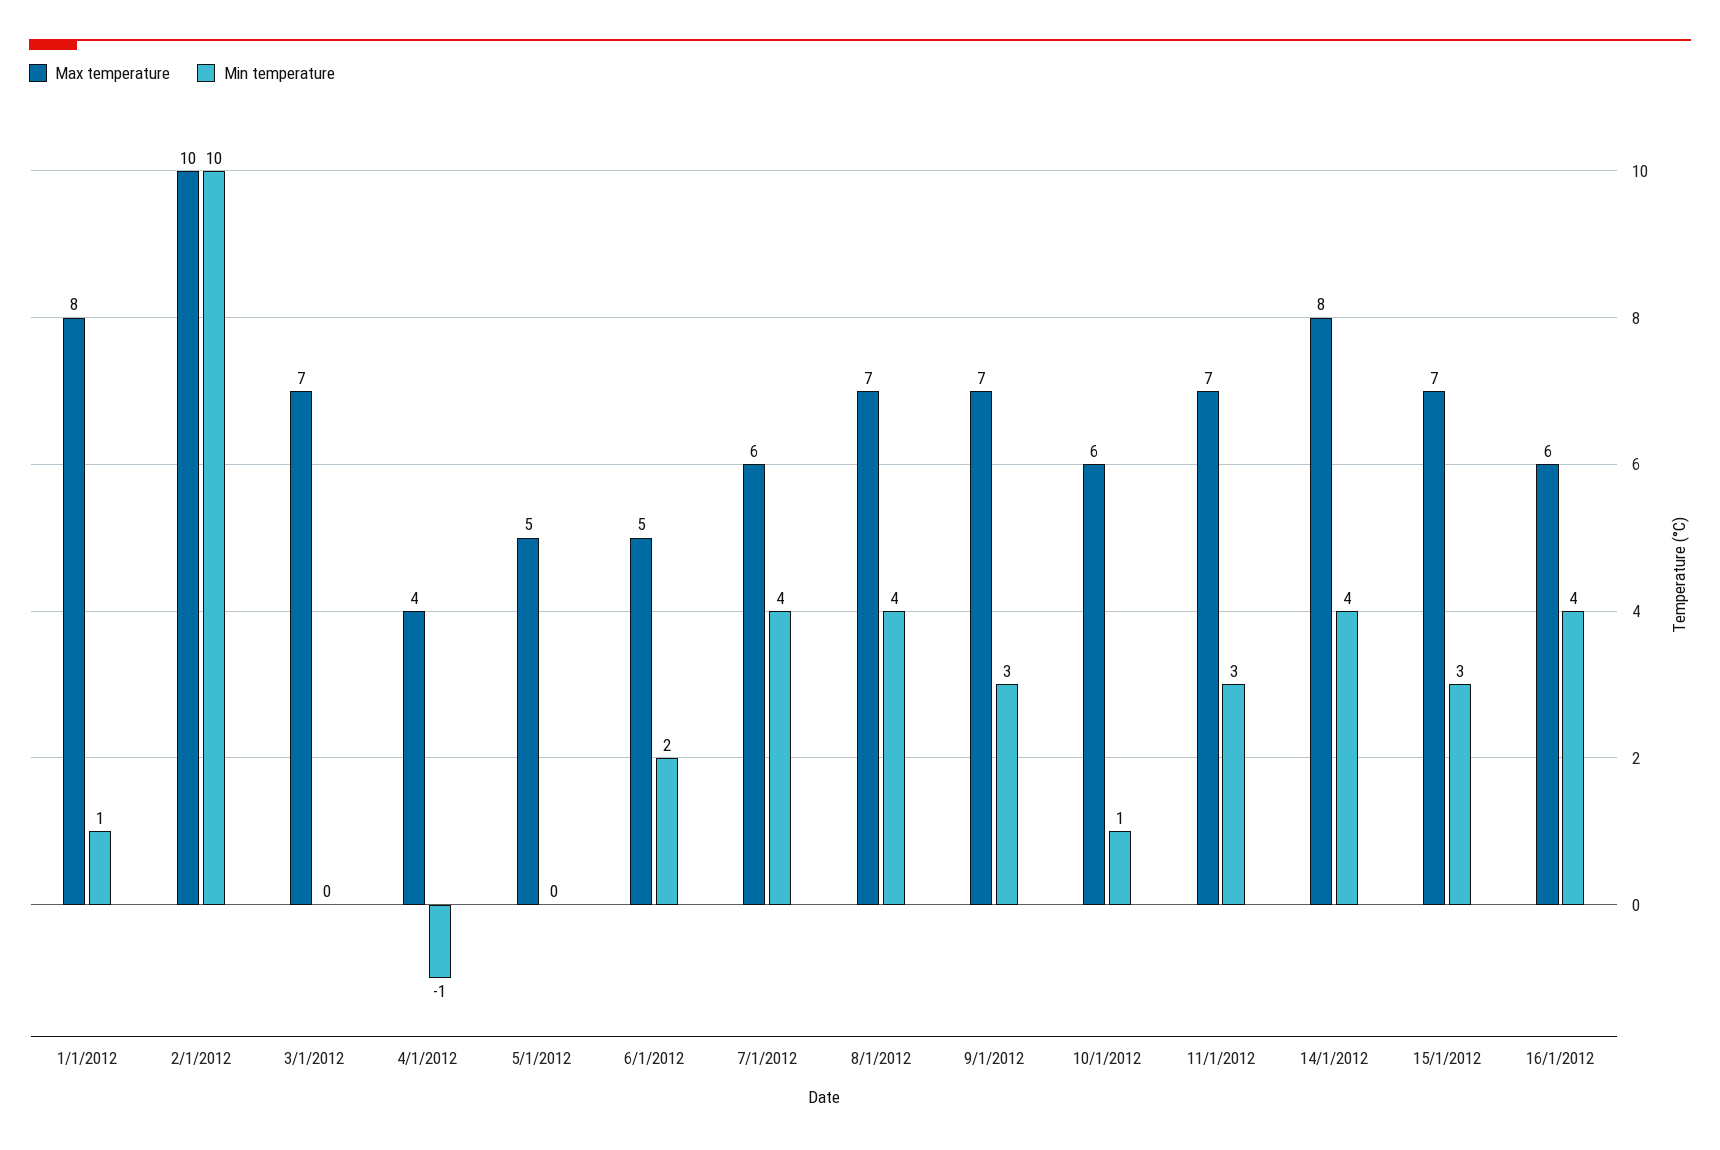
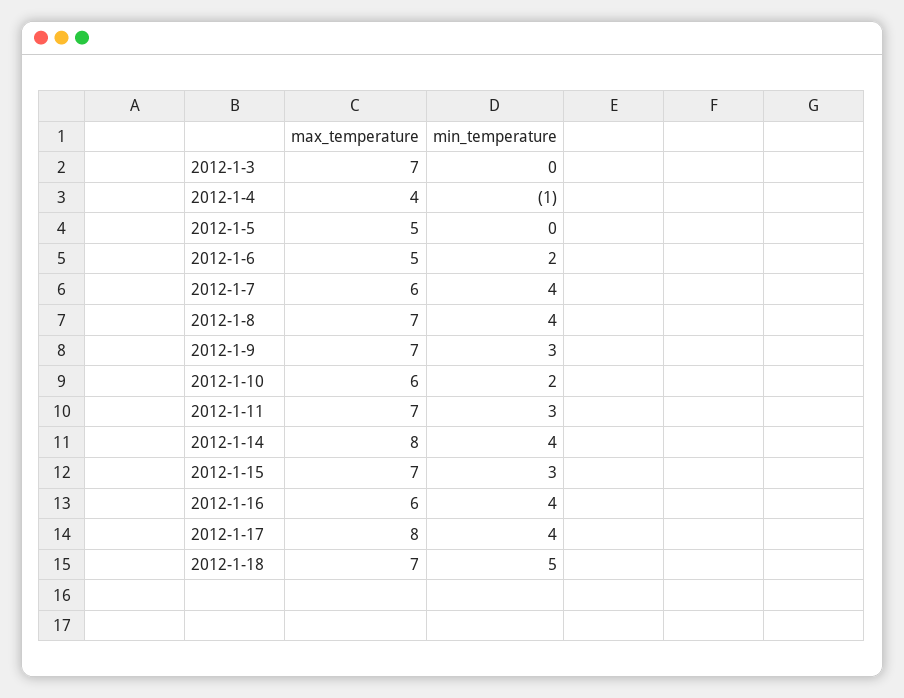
Max temperature, 1/1/2012: 8 -> none
Min temperature, 1/1/2012: 1 -> none
Max temperature, 2/1/2012: 10 -> none
Min temperature, 2/1/2012: 10 -> none
Min temperature, 10/1/2012: 1 -> 2
Max temperature, 2012-1-17: none -> 8
Min temperature, 2012-1-17: none -> 4
Max temperature, 2012-1-18: none -> 7
Min temperature, 2012-1-18: none -> 5

